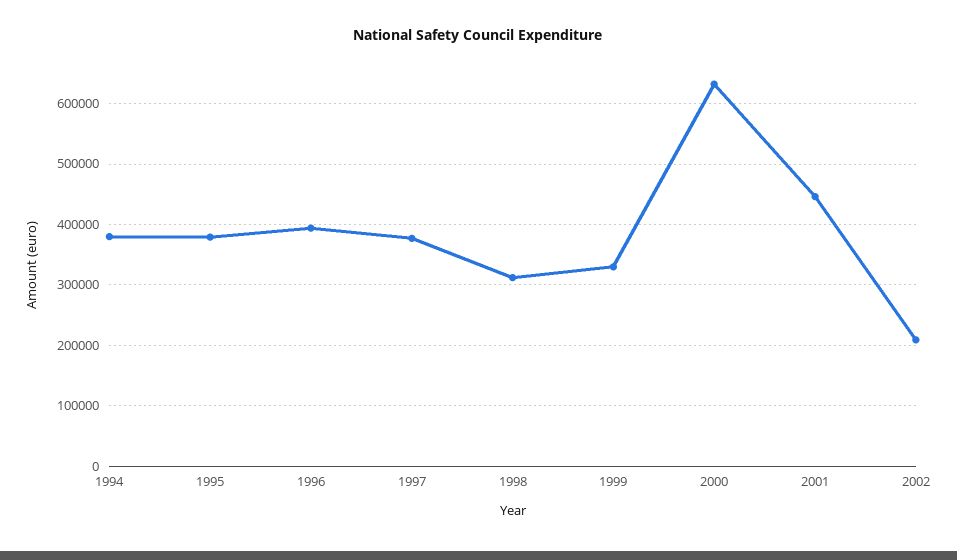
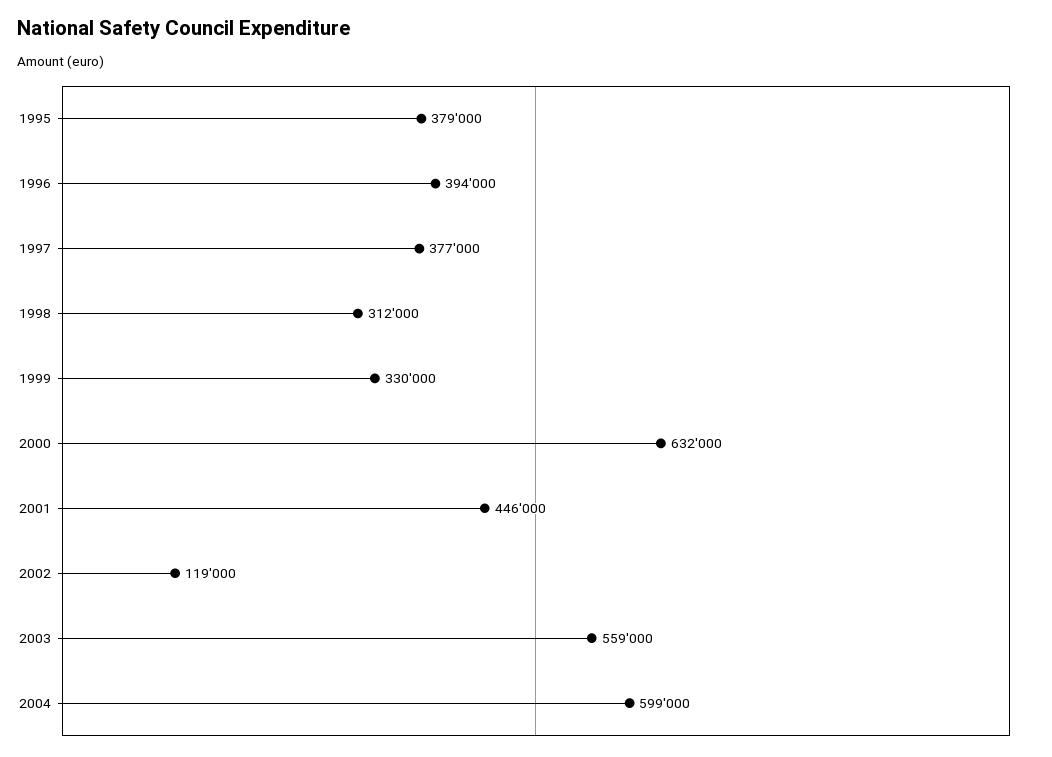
1994: 380000 -> none
2002: 210000 -> 119000
2003: none -> 559000
2004: none -> 599000

